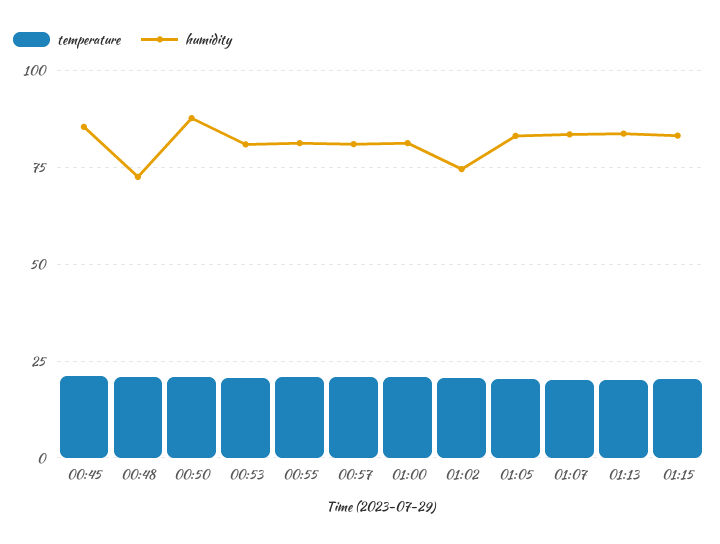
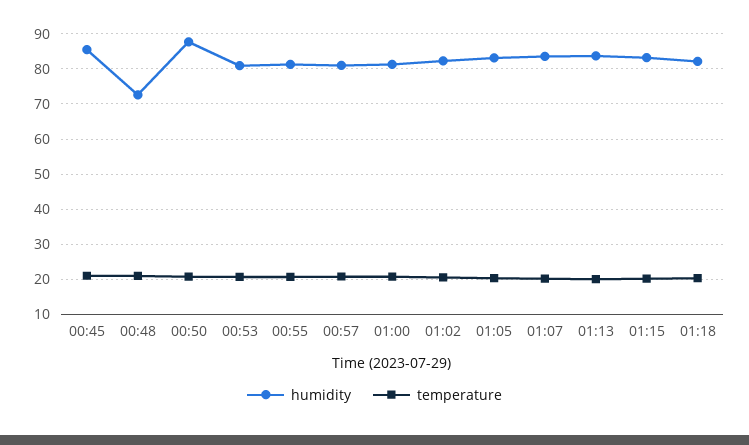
humidity, 01:02: 75 -> 82
humidity, 01:18: none -> 82
temperature, 01:18: none -> 20

